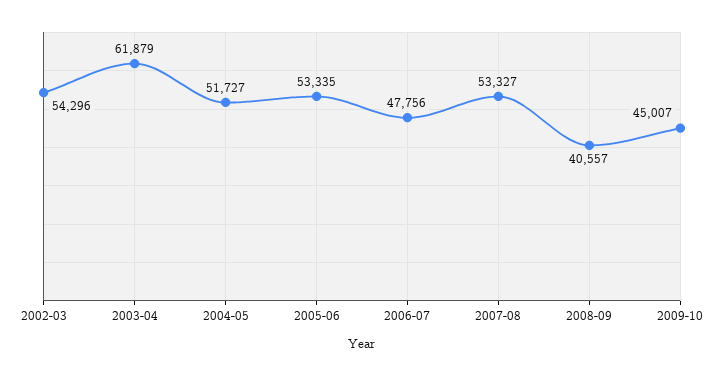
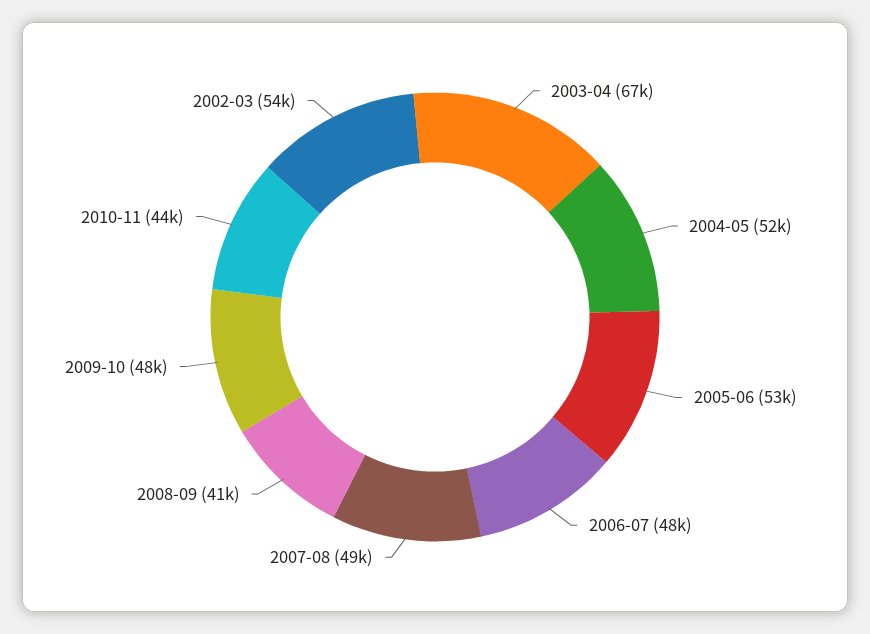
2003-04: 61879 -> 67000
2007-08: 53327 -> 49000
2009-10: 45007 -> 48000
2010-11: none -> 44000

